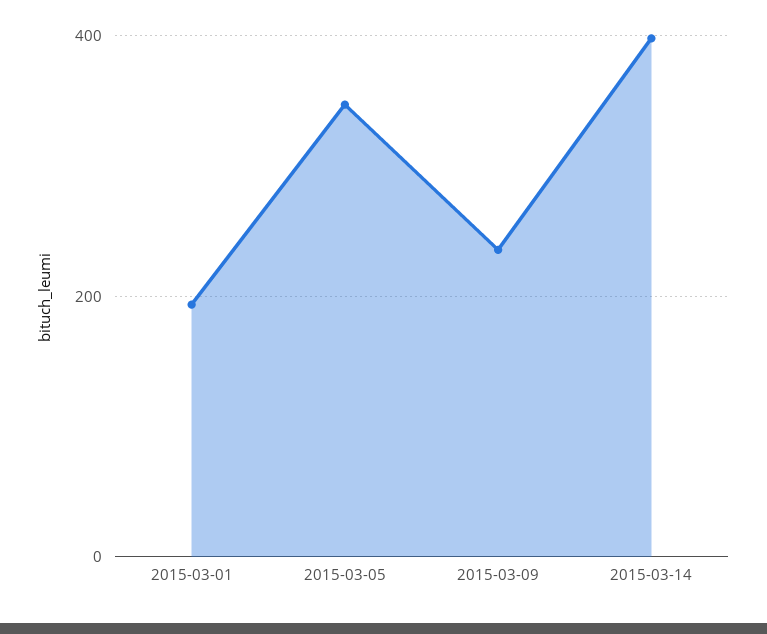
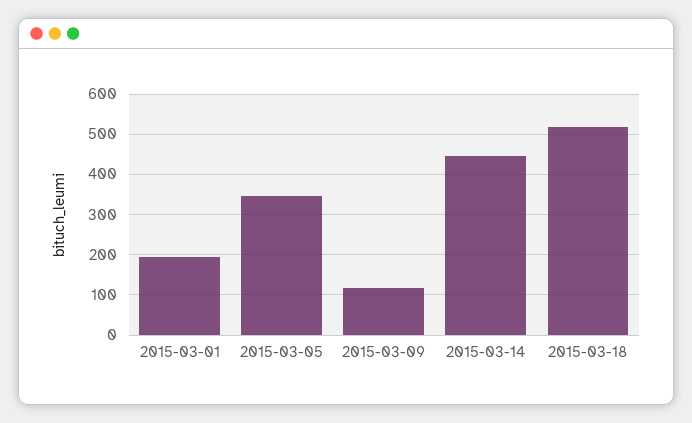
2015-03-09: 240 -> 120
2015-03-14: 400 -> 440
2015-03-18: none -> 520

